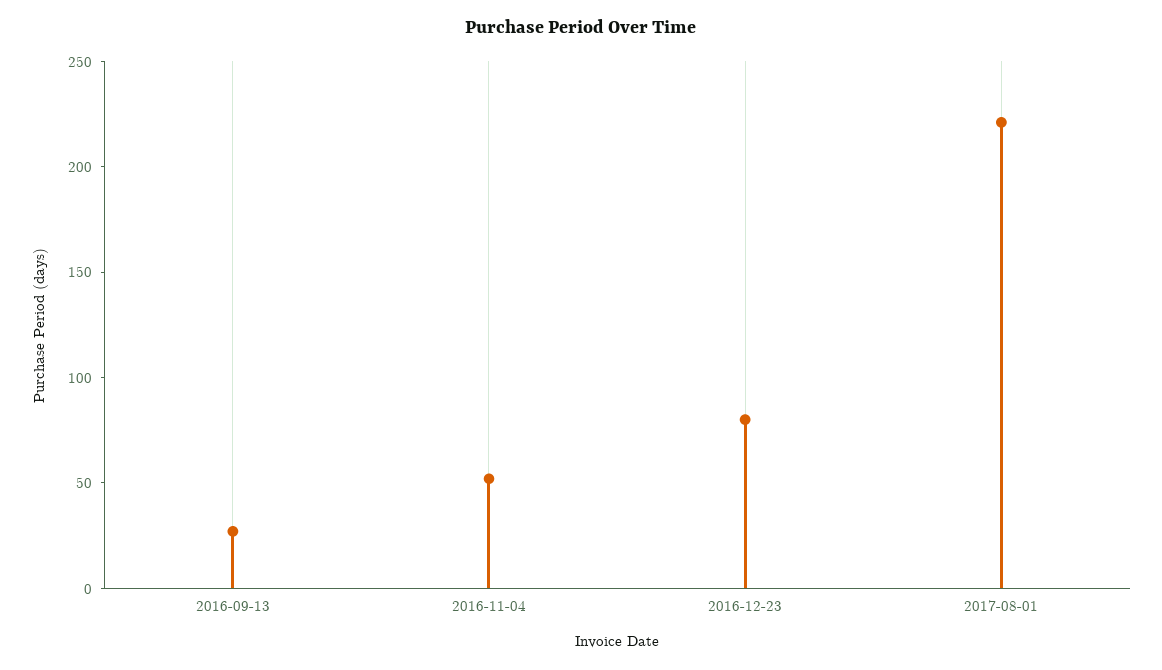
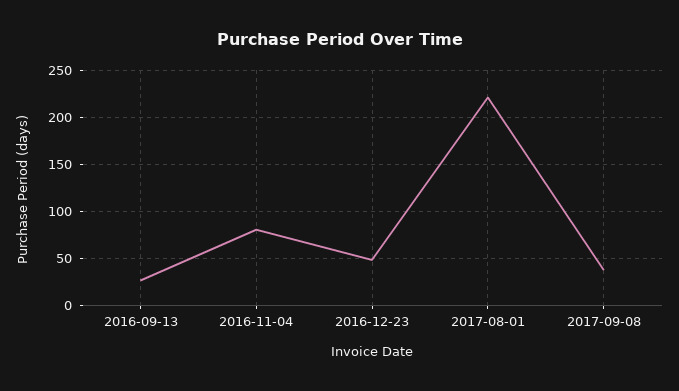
2016-11-04: 50 -> 80
2016-12-23: 80 -> 50
2017-09-08: none -> 40

